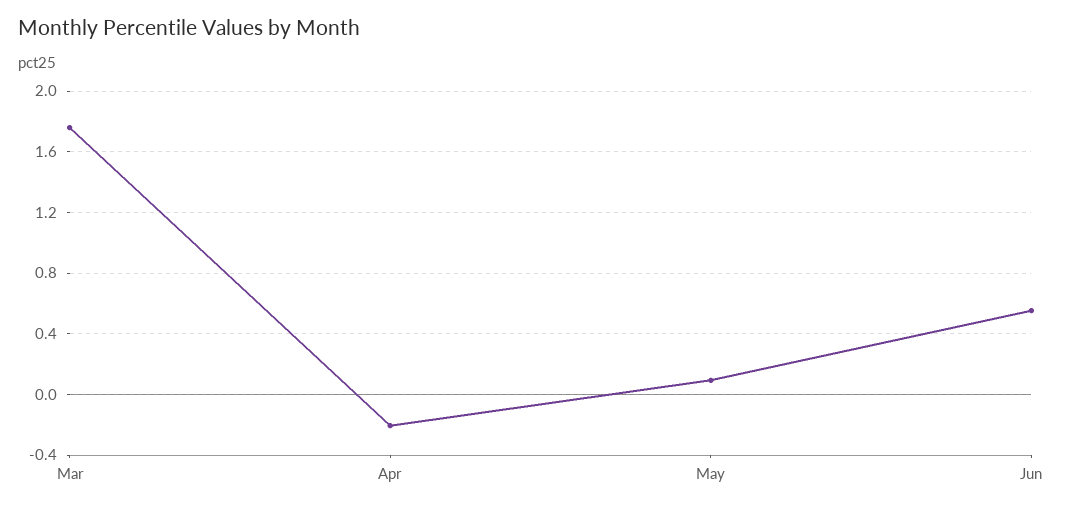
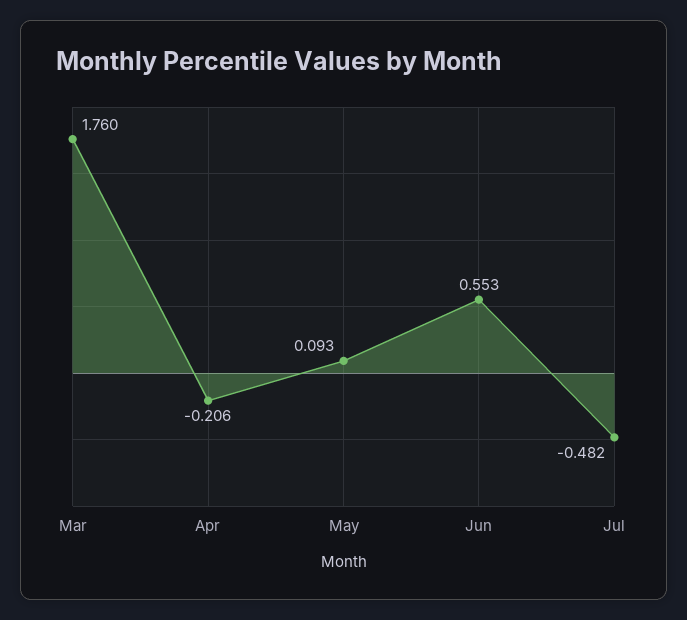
Jul: none -> -0.482

